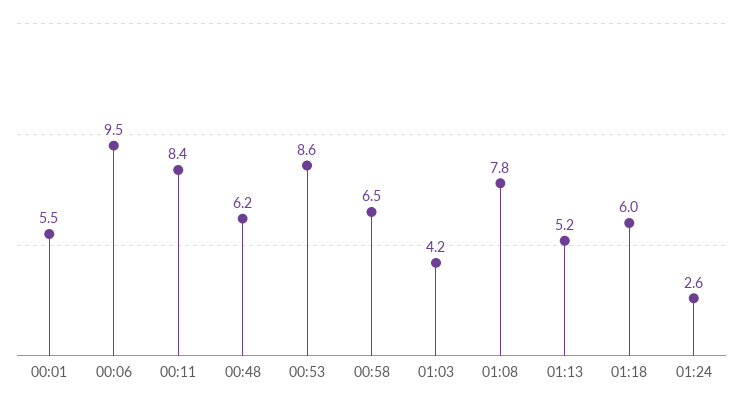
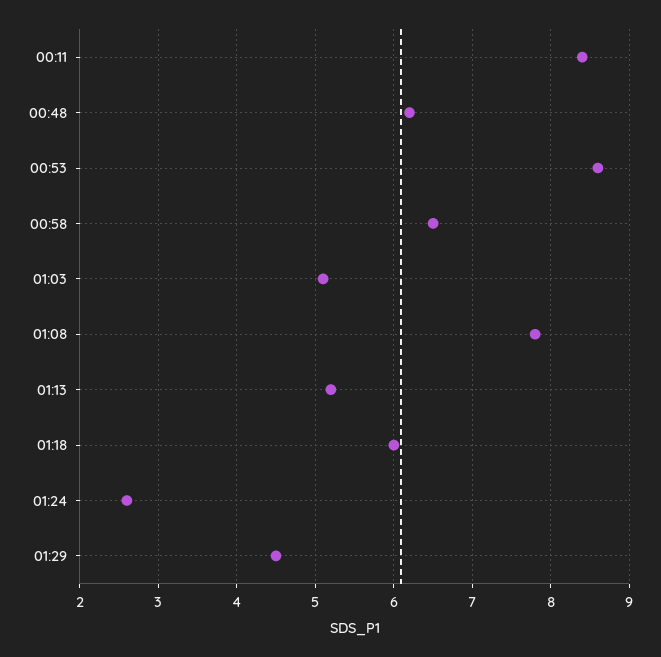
00:01: 5.5 -> none
00:06: 9.5 -> none
01:03: 4.2 -> 5.1
01:29: none -> 4.5

